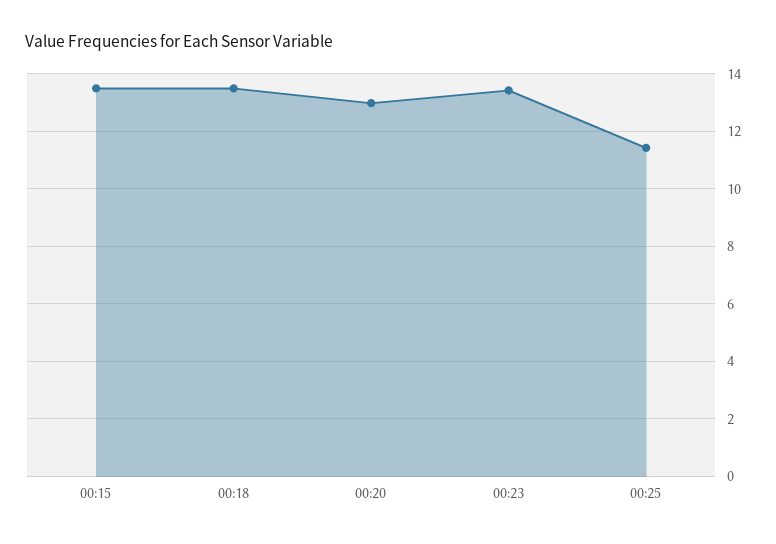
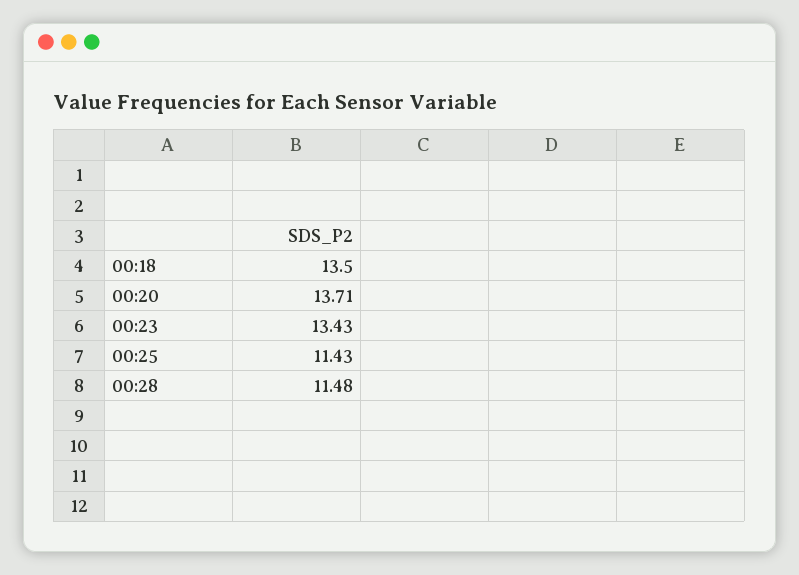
00:15: 13.5 -> none
00:20: 13 -> 13.71
00:28: none -> 11.48

